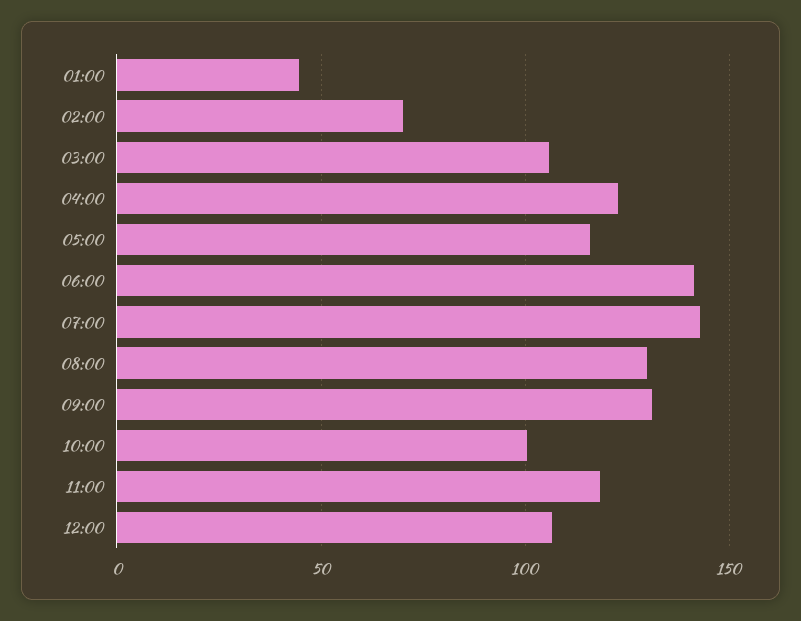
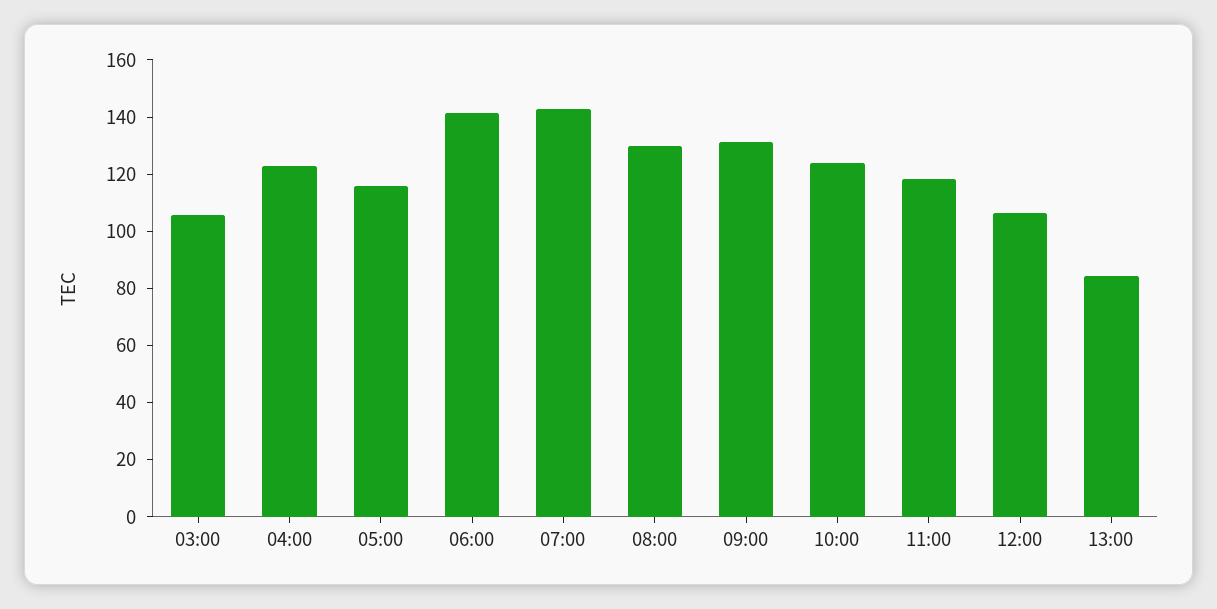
01:00: 45 -> none
02:00: 70 -> none
10:00: 100 -> 125
13:00: none -> 85

